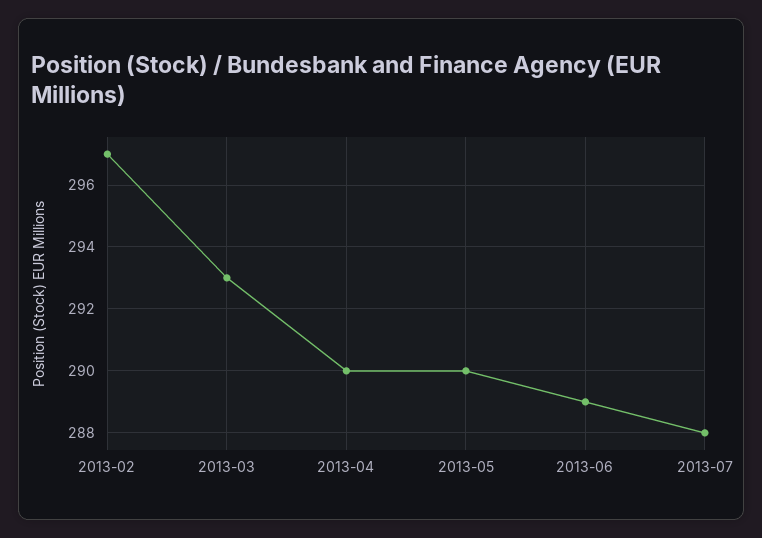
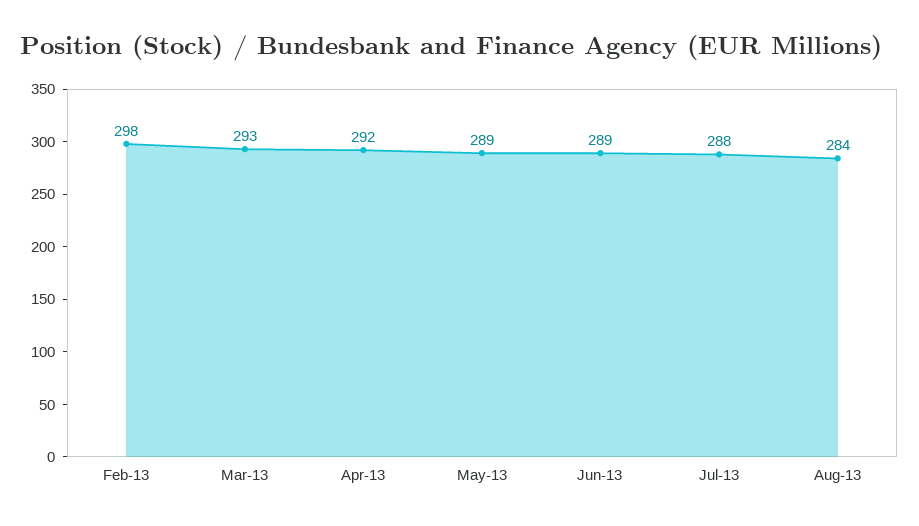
2013-02: 297 -> 298
2013-04: 290 -> 292
2013-05: 290 -> 289
Aug-13: none -> 284

